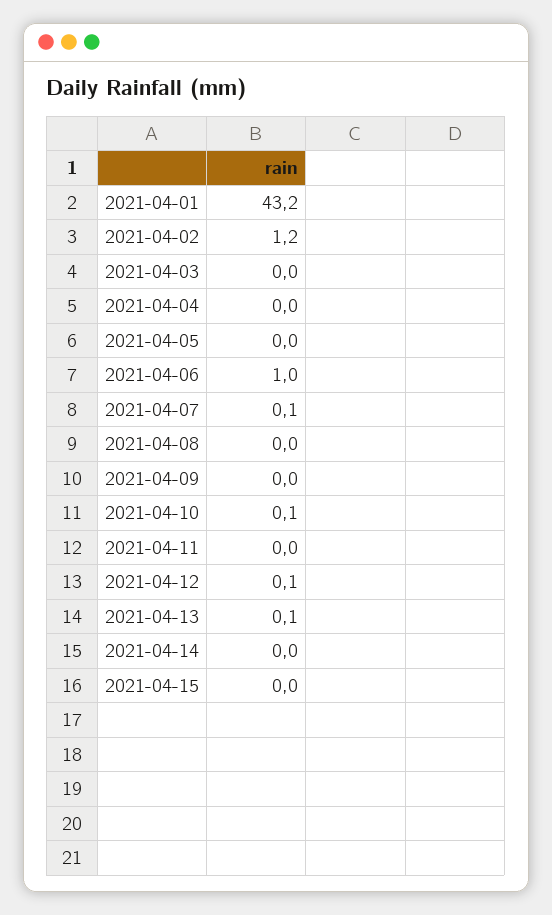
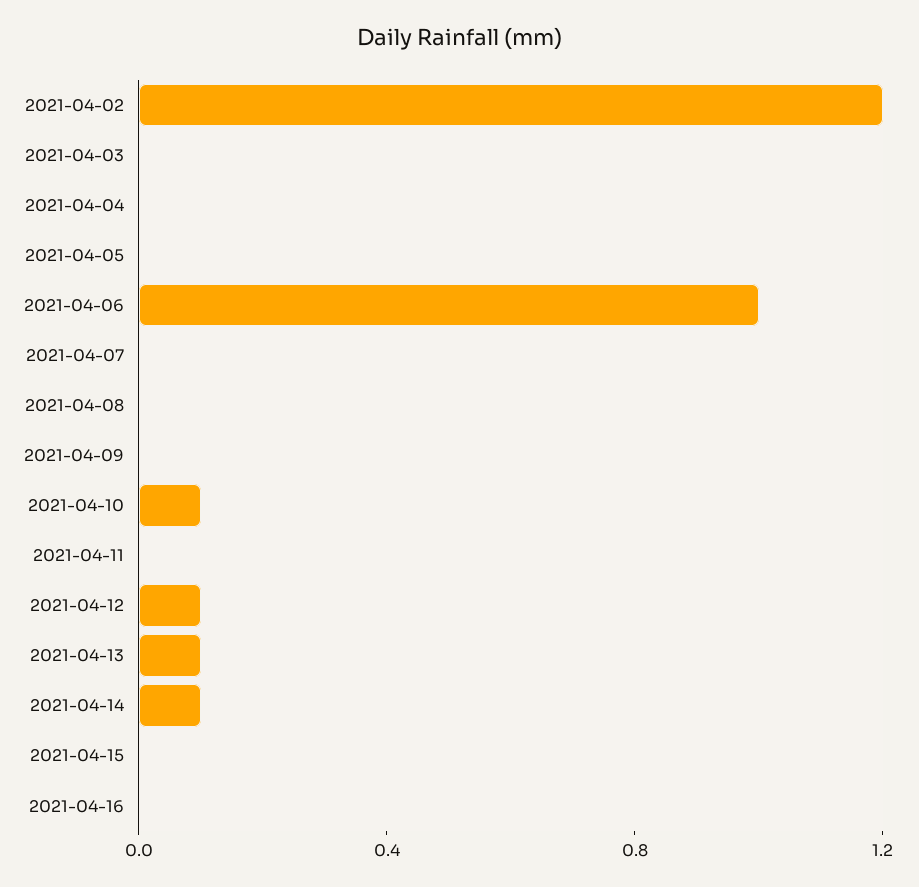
2021-04-01: 43.2 -> none
2021-04-07: 0.1 -> 0
2021-04-14: 0 -> 0.1
2021-04-16: none -> 0

